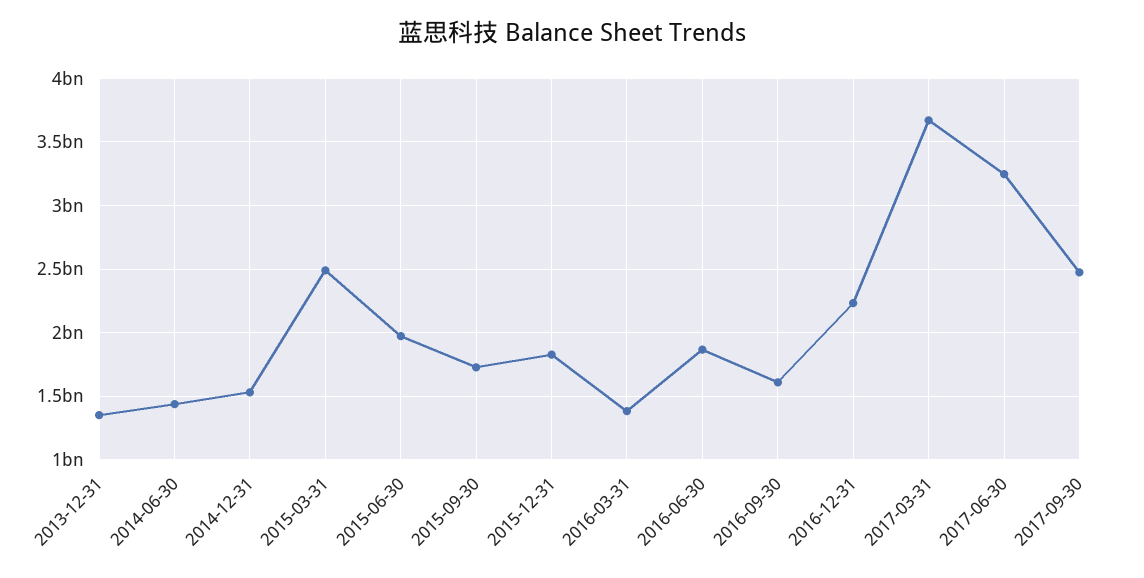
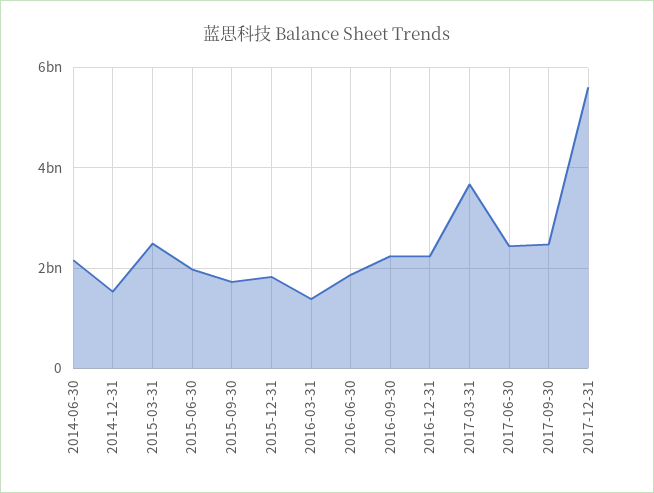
2013-12-31: 1350000000 -> none
2014-06-30: 1450000000 -> 2200000000
2016-09-30: 1600000000 -> 2200000000
2017-06-30: 3250000000 -> 2400000000
2017-12-31: none -> 5600000000

